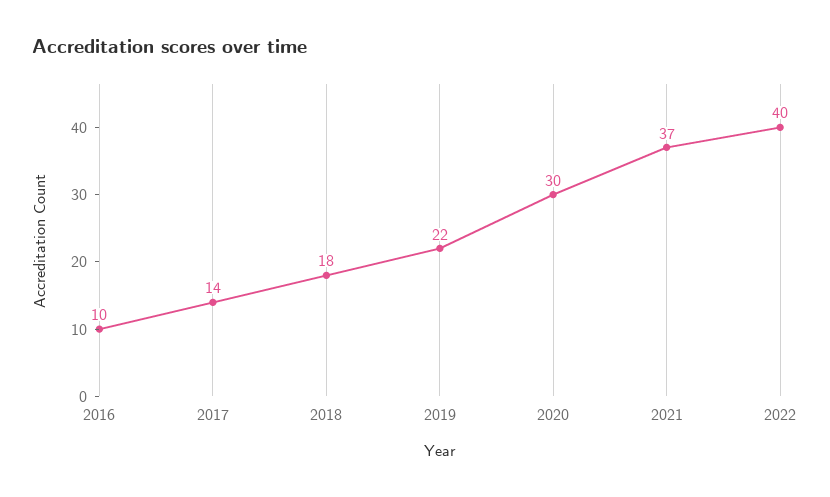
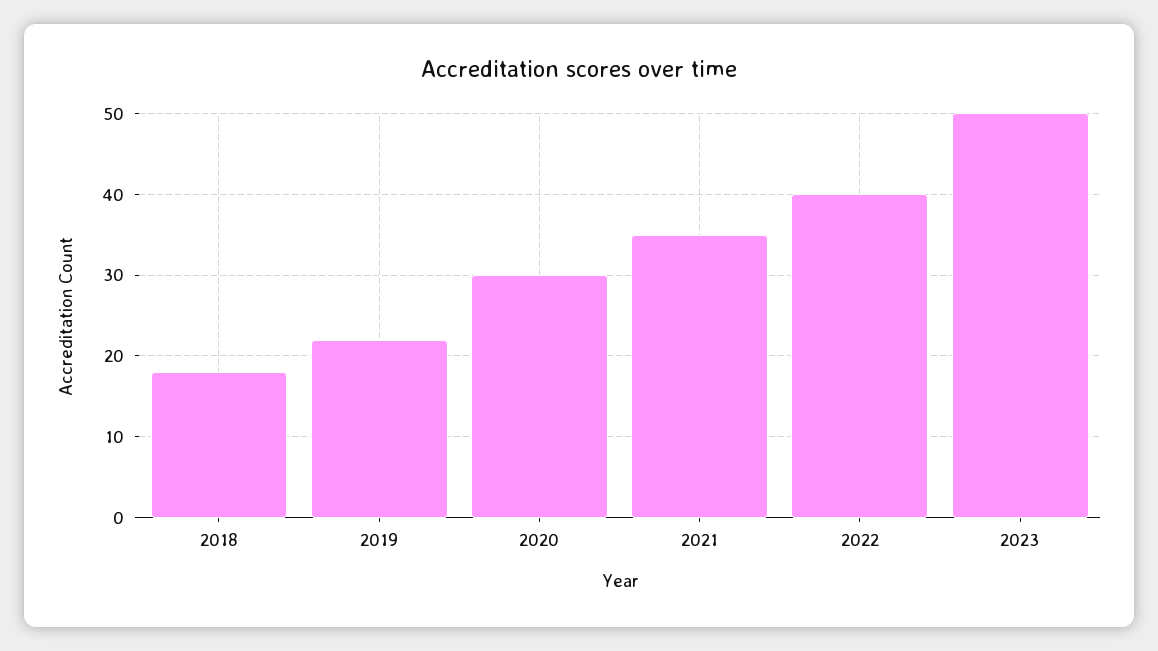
2016: 10 -> none
2017: 14 -> none
2021: 37 -> 35
2023: none -> 50

